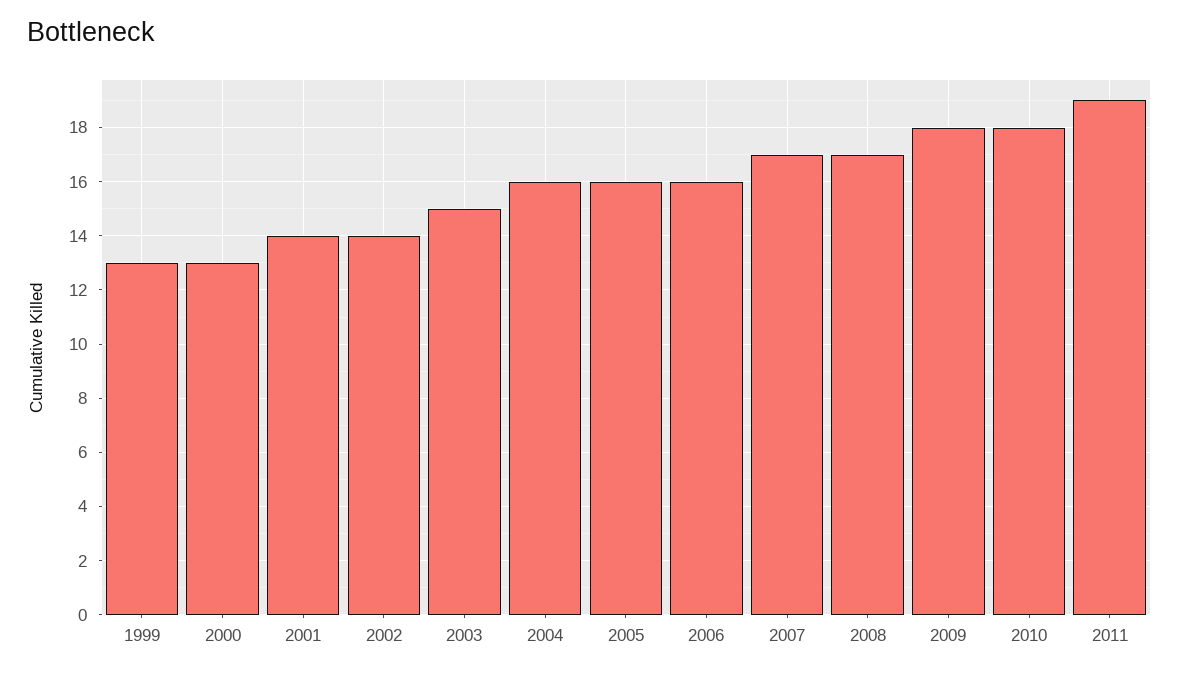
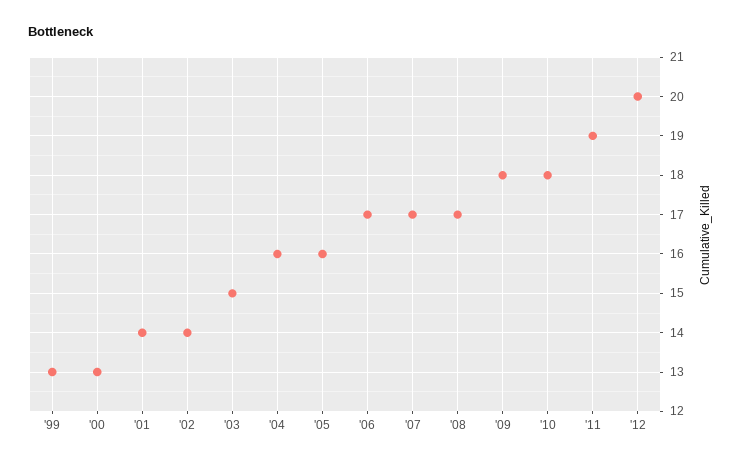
2006: 16 -> 17
'12: none -> 20

